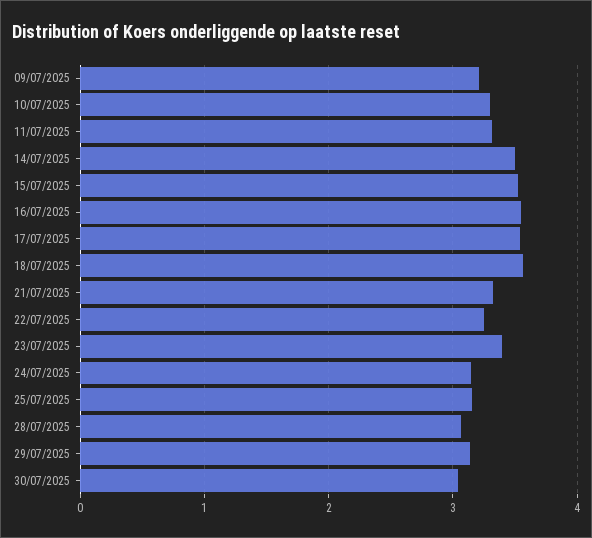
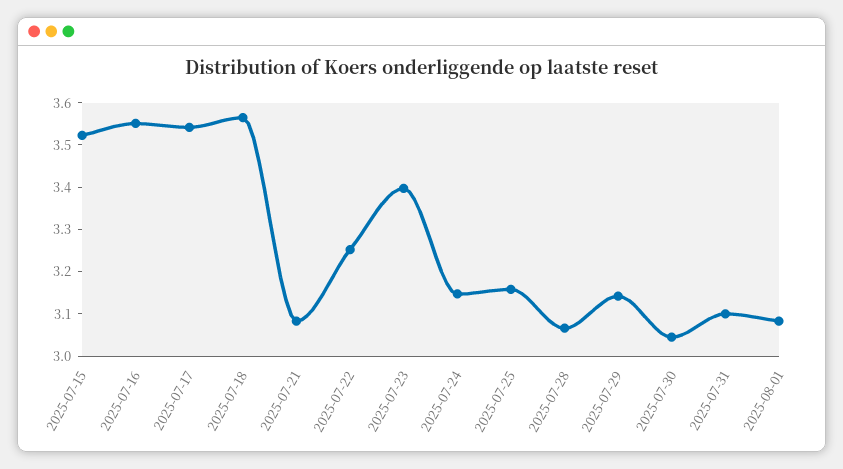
09/07/2025: 3.2 -> none
10/07/2025: 3.3 -> none
11/07/2025: 3.3 -> none
14/07/2025: 3.5 -> none
21/07/2025: 3.3 -> 3.08
2025-07-31: none -> 3.1
2025-08-01: none -> 3.08

